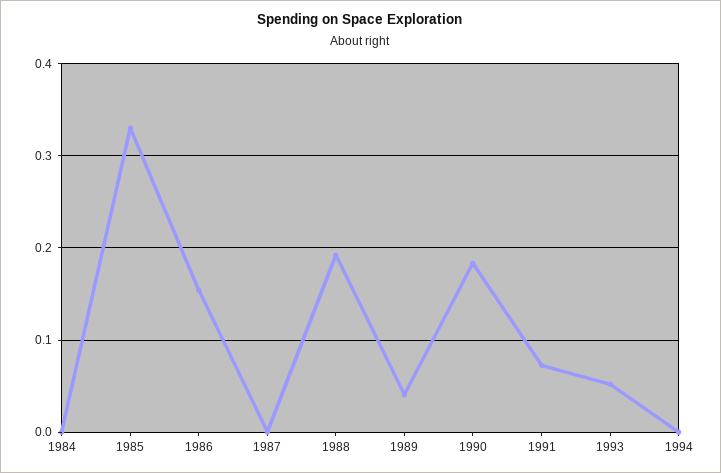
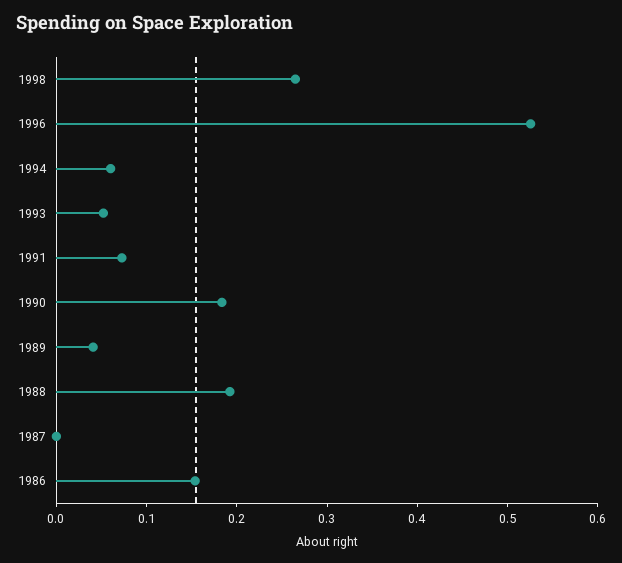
1984: 0 -> none
1985: 0.33 -> none
1994: 0 -> 0.06
1998: none -> 0.26
1996: none -> 0.52

